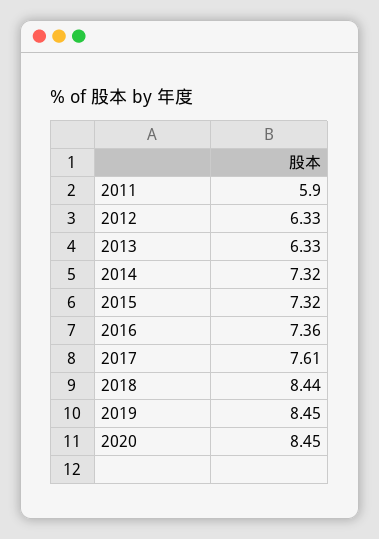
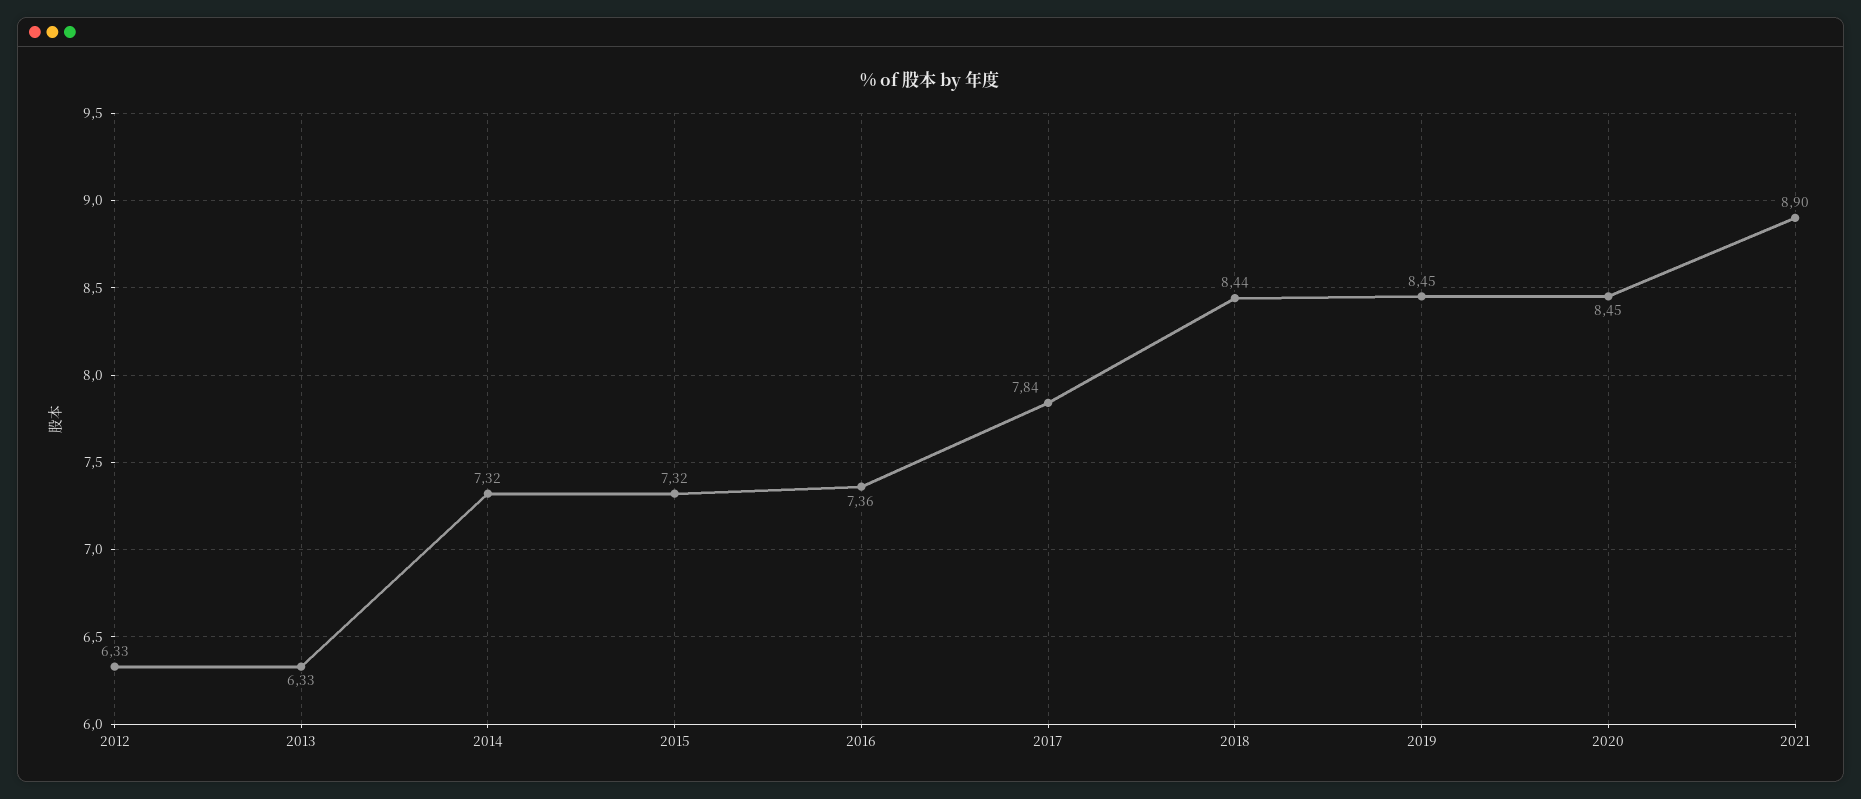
2011: 5.9 -> none
2017: 7.61 -> 7.84
2021: none -> 8.9

